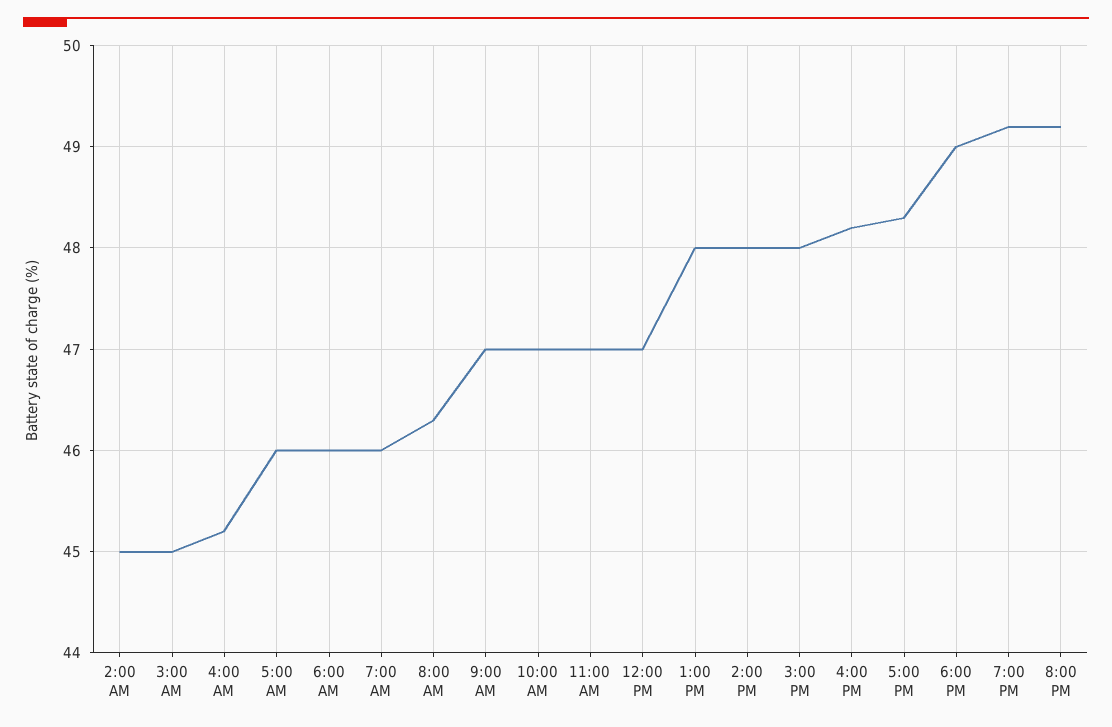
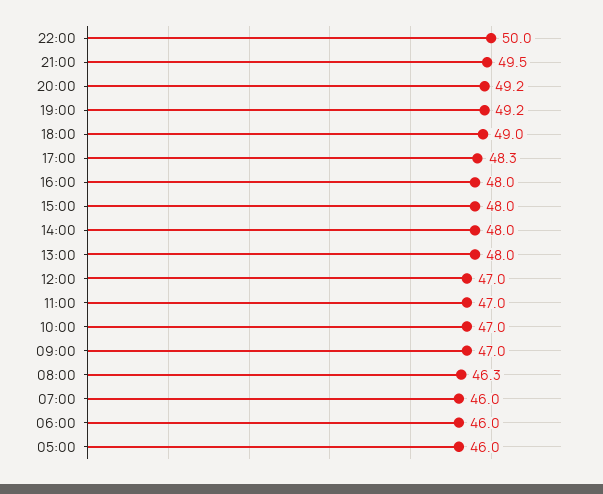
2:00 AM: 45 -> none
3:00 AM: 45 -> none
4:00 AM: 45.2 -> none
4:00 PM: 48.2 -> 48
22:00: none -> 50
21:00: none -> 49.5

